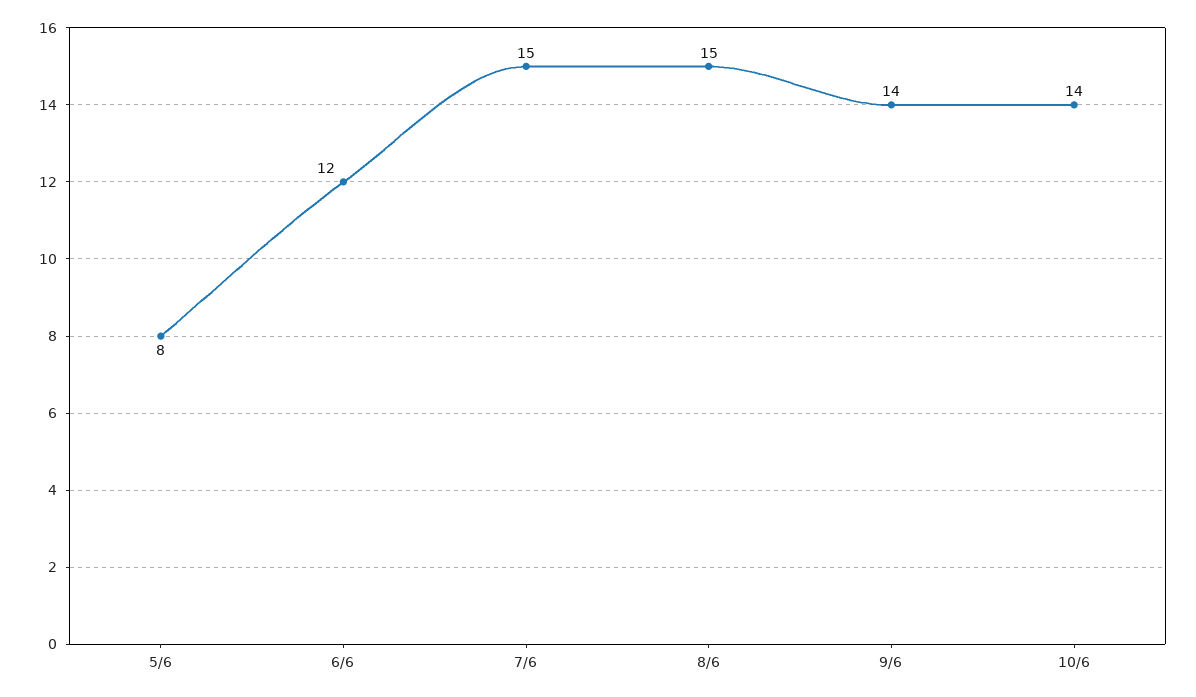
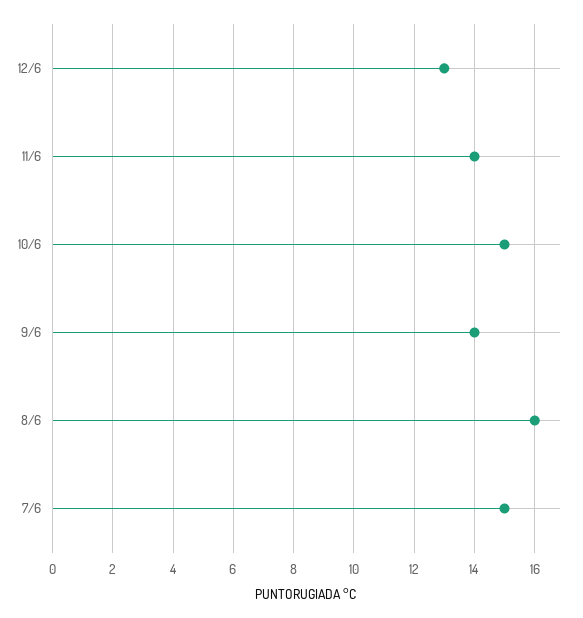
5/6: 8 -> none
6/6: 12 -> none
8/6: 15 -> 16
10/6: 14 -> 15
12/6: none -> 13
11/6: none -> 14

